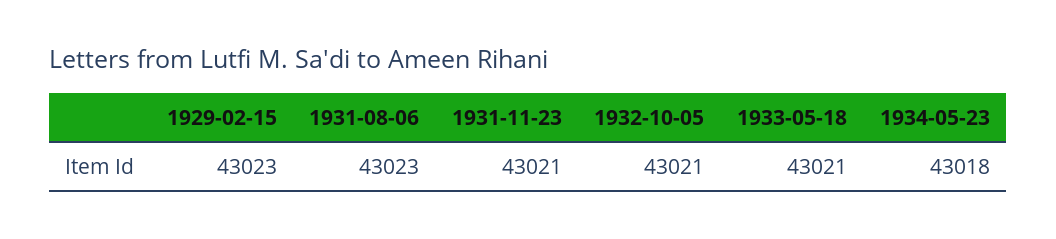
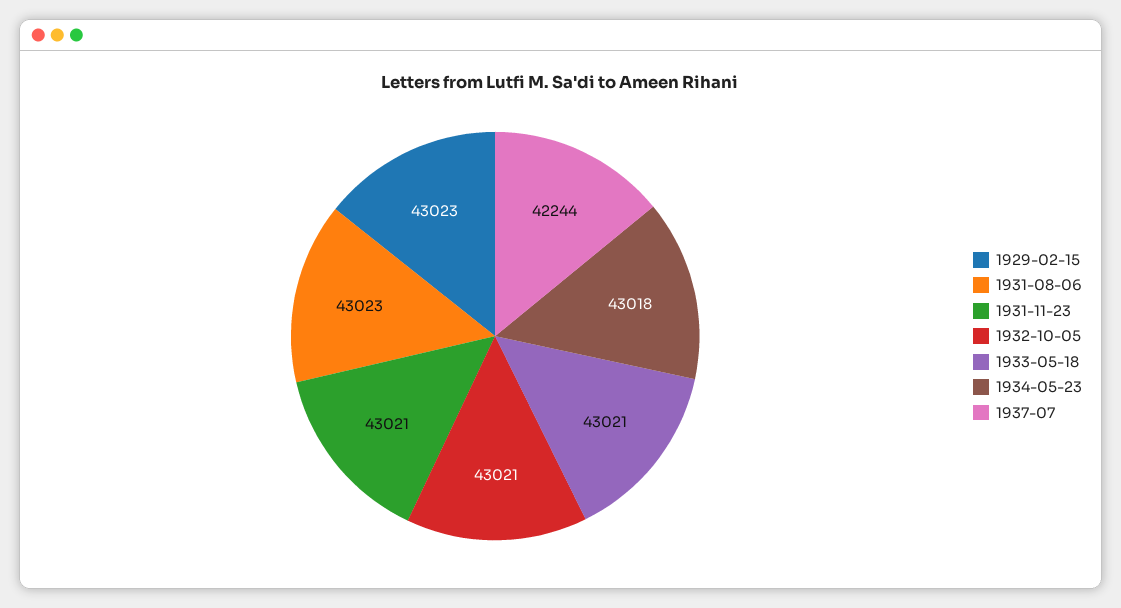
1937-07: none -> 42244

